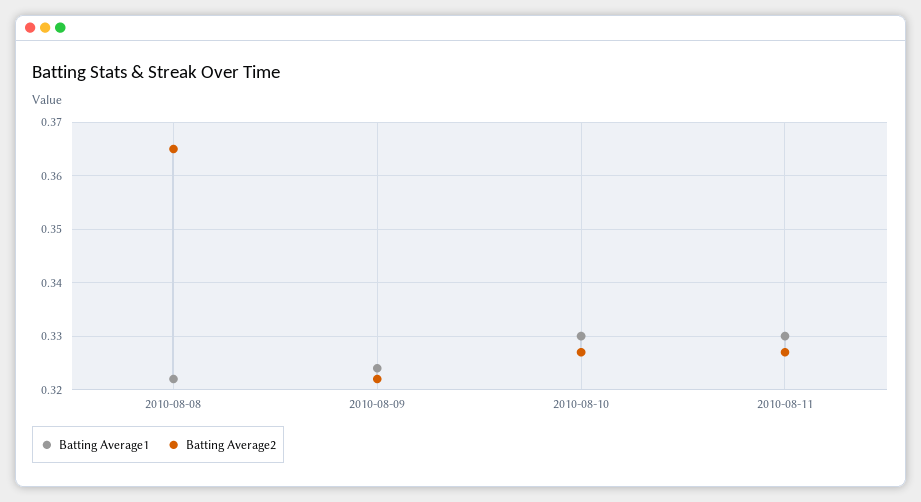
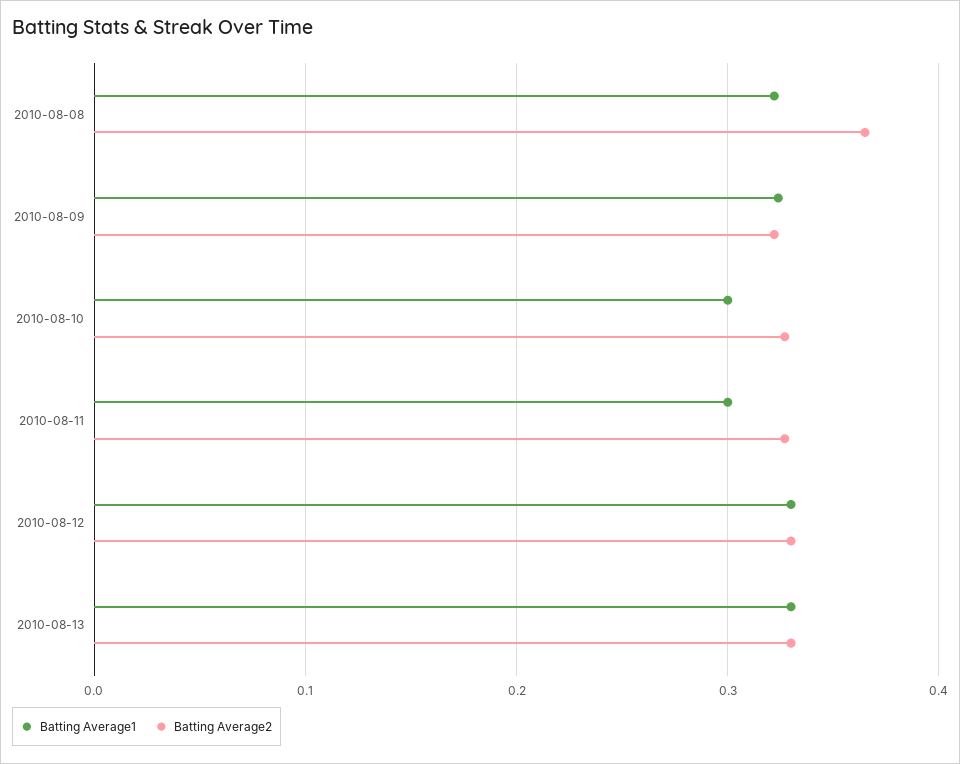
Batting Average1, 2010-08-10: 0.33 -> 0.3
Batting Average1, 2010-08-11: 0.33 -> 0.3
Batting Average1, 2010-08-12: none -> 0.33
Batting Average2, 2010-08-12: none -> 0.33
Batting Average1, 2010-08-13: none -> 0.33
Batting Average2, 2010-08-13: none -> 0.33

